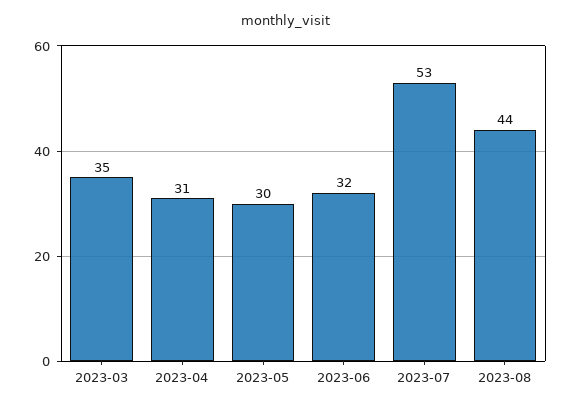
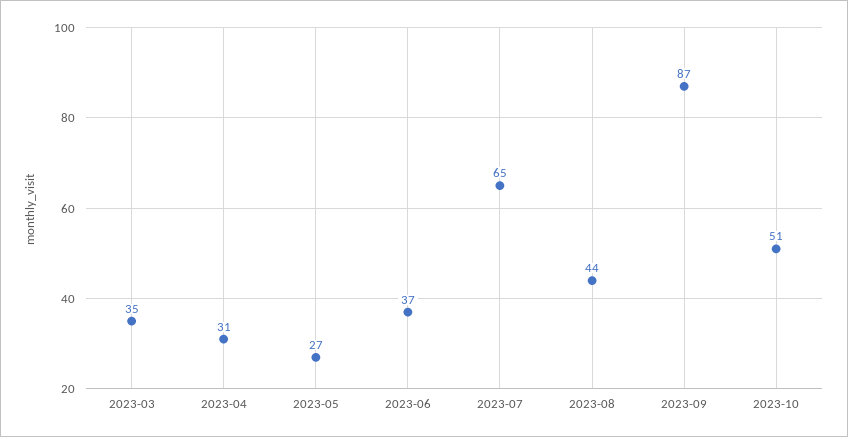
2023-05: 30 -> 27
2023-06: 32 -> 37
2023-07: 53 -> 65
2023-09: none -> 87
2023-10: none -> 51

